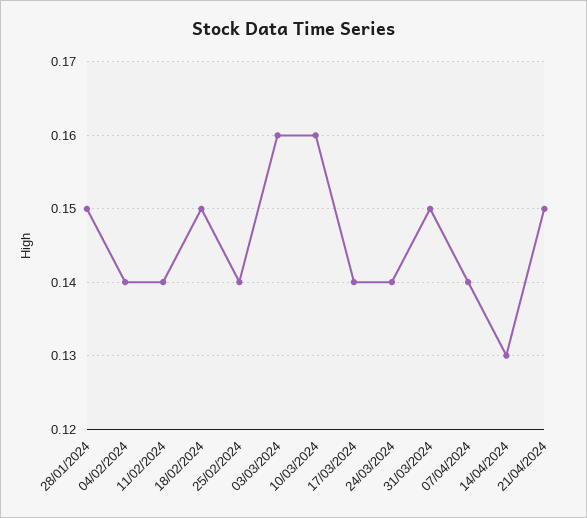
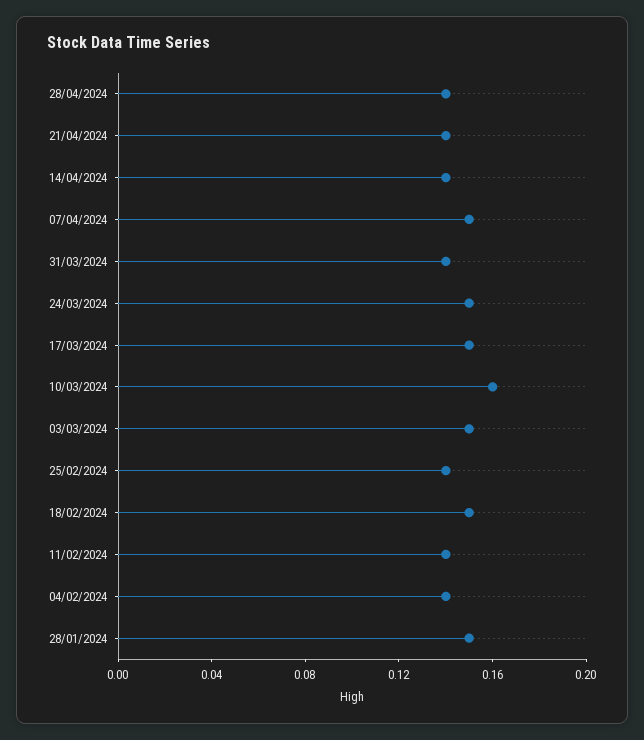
03/03/2024: 0.16 -> 0.15
17/03/2024: 0.14 -> 0.15
24/03/2024: 0.14 -> 0.15
31/03/2024: 0.15 -> 0.14
07/04/2024: 0.14 -> 0.15
14/04/2024: 0.13 -> 0.14
21/04/2024: 0.15 -> 0.14
28/04/2024: none -> 0.14

